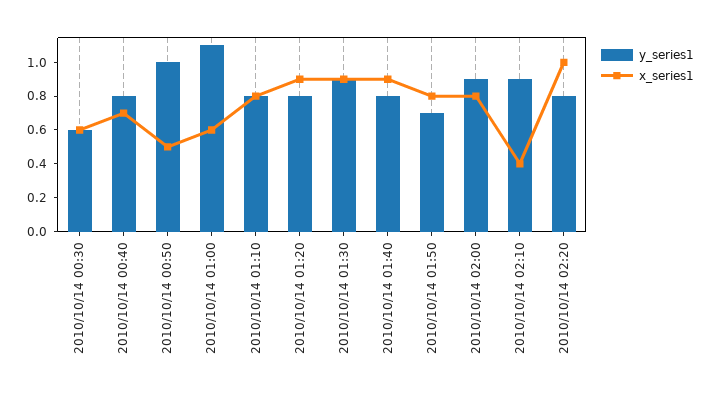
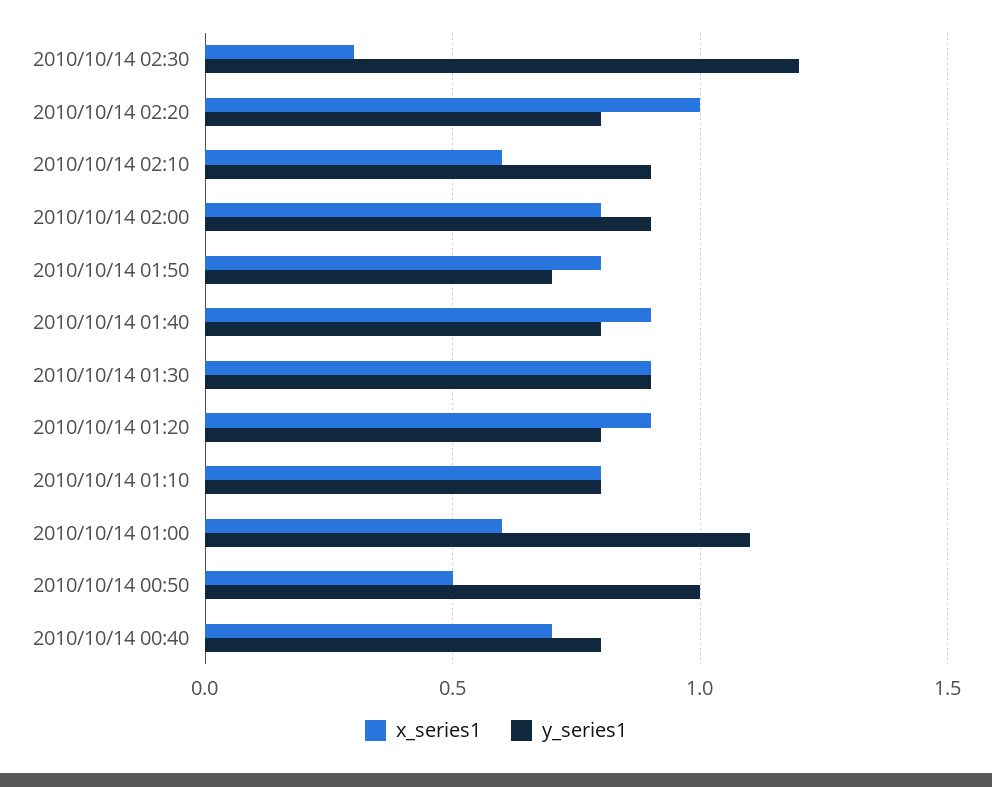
y_series1, 2010/10/14 00:30: 0.6 -> none
x_series1, 2010/10/14 00:30: 0.6 -> none
x_series1, 2010/10/14 02:10: 0.4 -> 0.6
x_series1, 2010/10/14 02:30: none -> 0.3
y_series1, 2010/10/14 02:30: none -> 1.2

